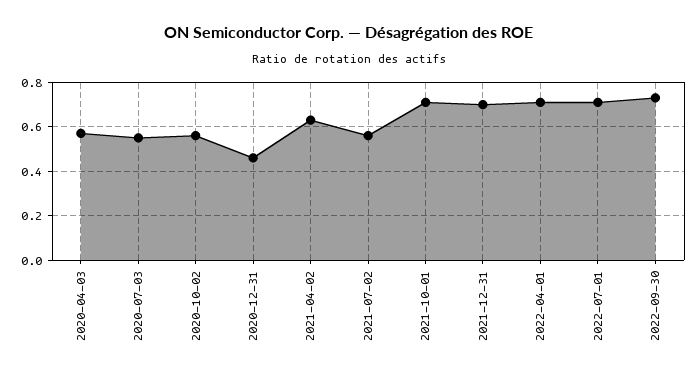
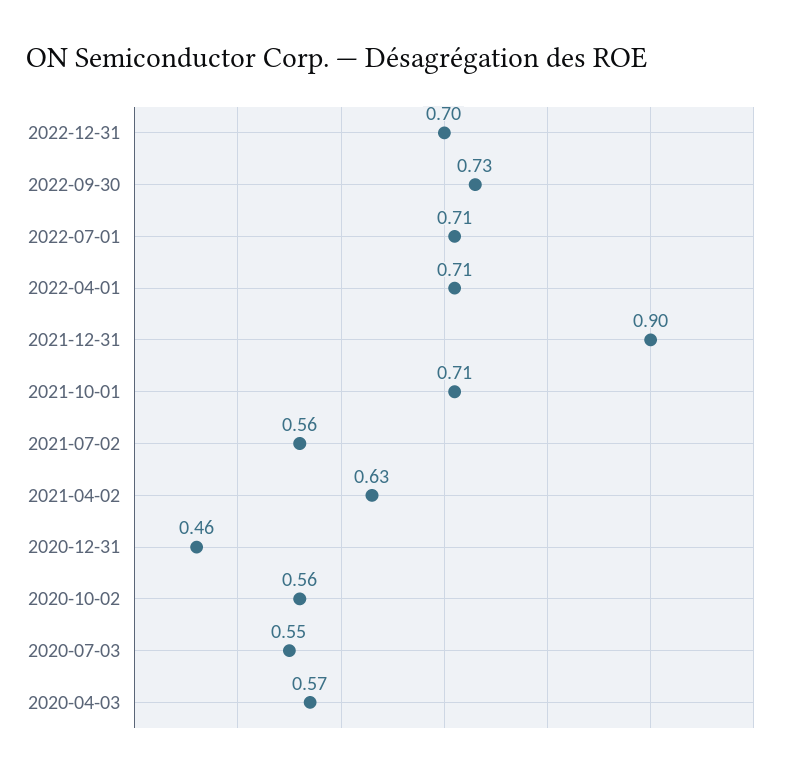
2021-12-31: 0.7 -> 0.9
2022-12-31: none -> 0.7

